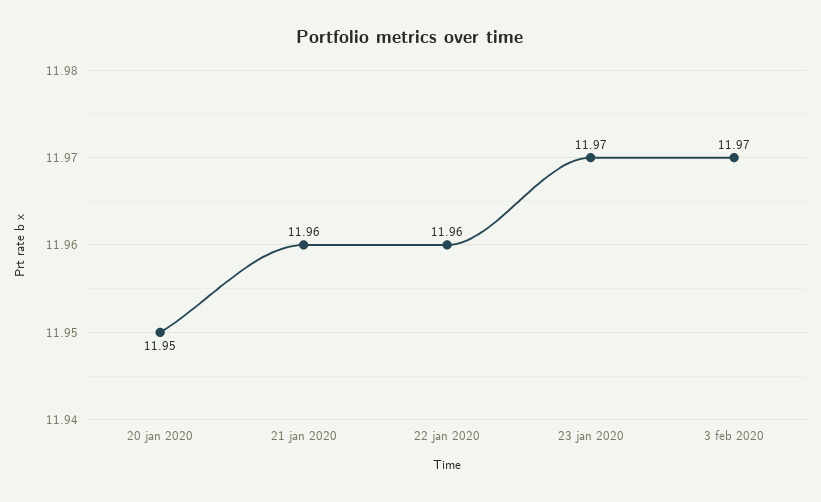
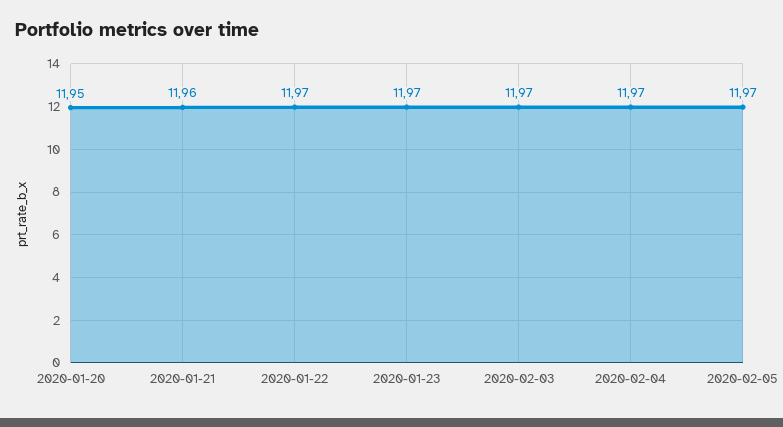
22 jan 2020: 11.96 -> 11.97
2020-02-04: none -> 11.97
2020-02-05: none -> 11.97

